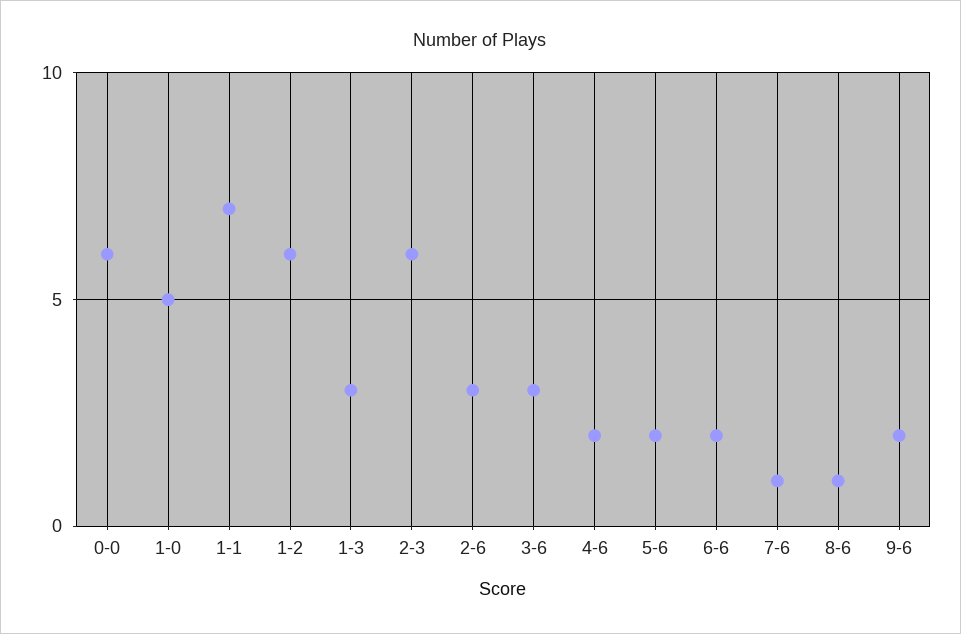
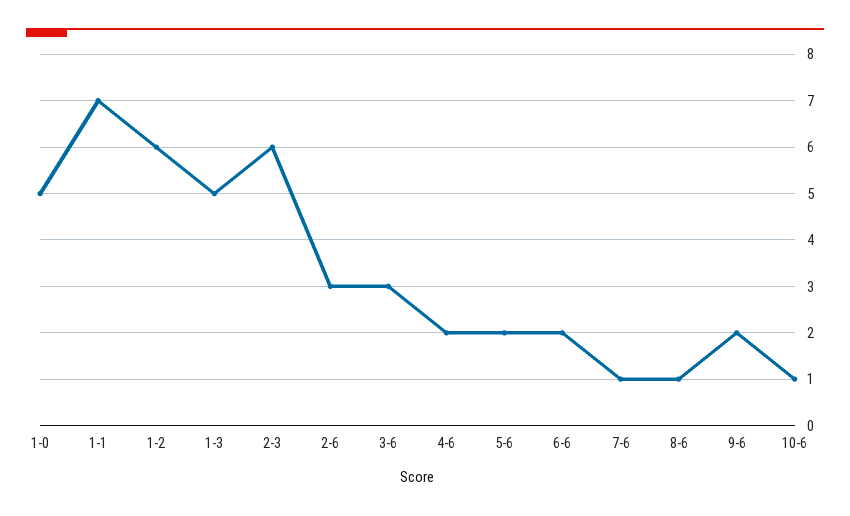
0-0: 6 -> none
1-3: 3 -> 5
10-6: none -> 1

